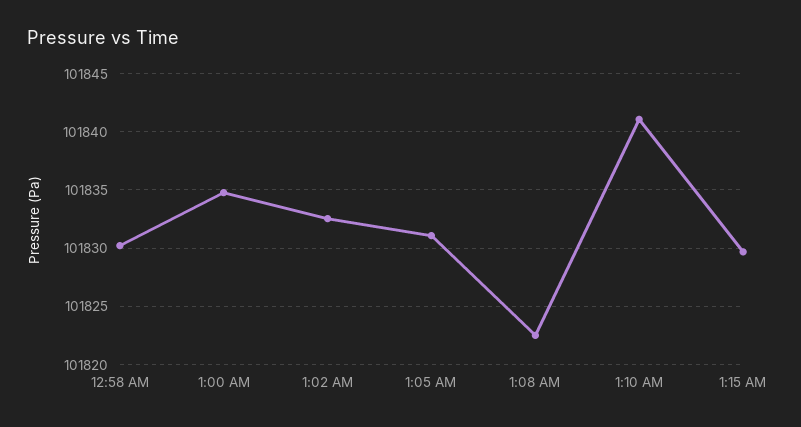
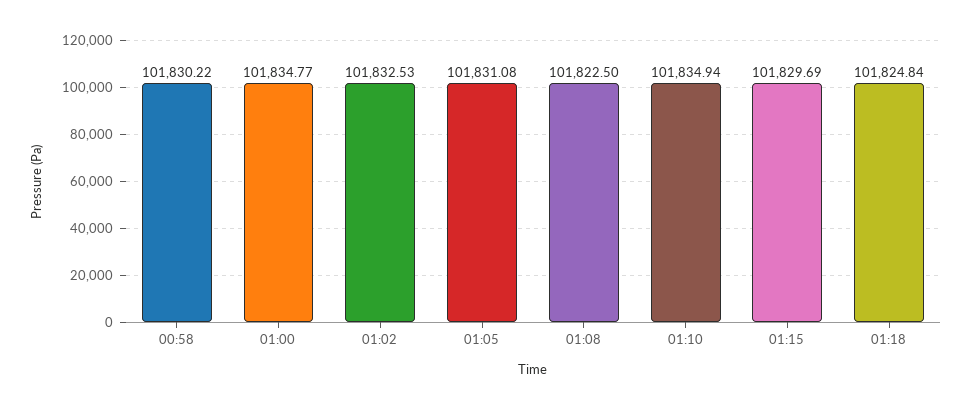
1:10 AM: 101841 -> 101834.94
01:18: none -> 101824.84

